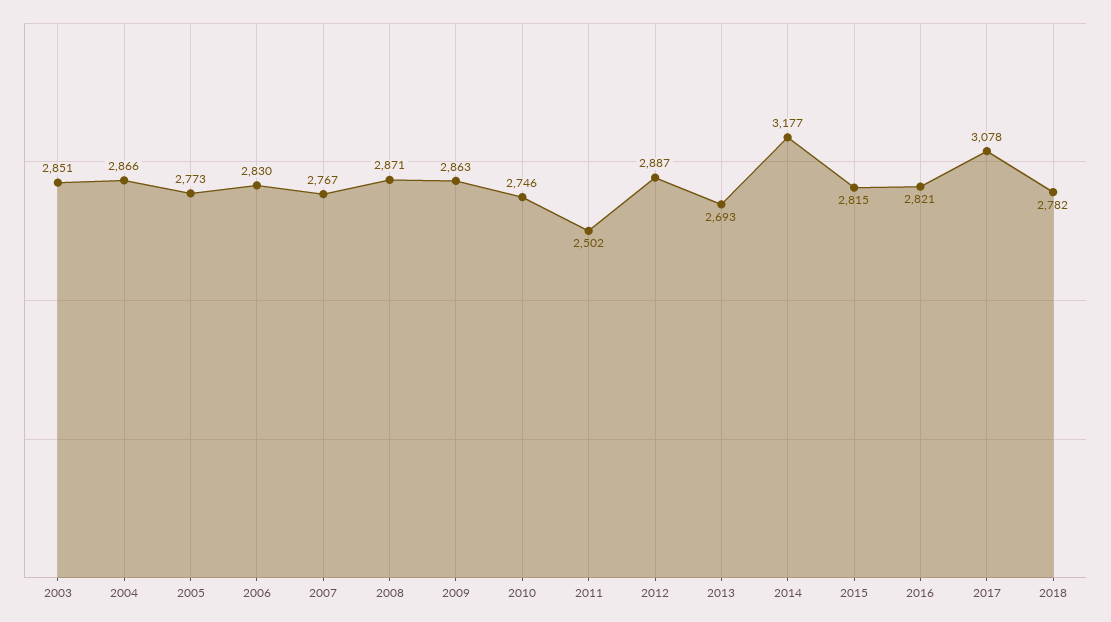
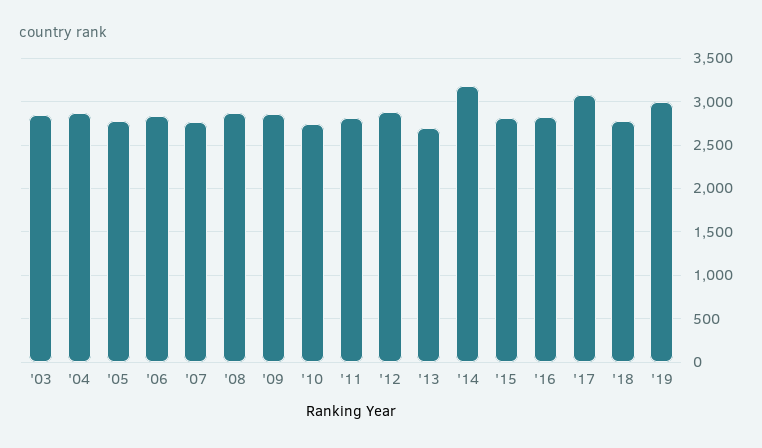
2011: 2502 -> 2800
'19: none -> 3000

